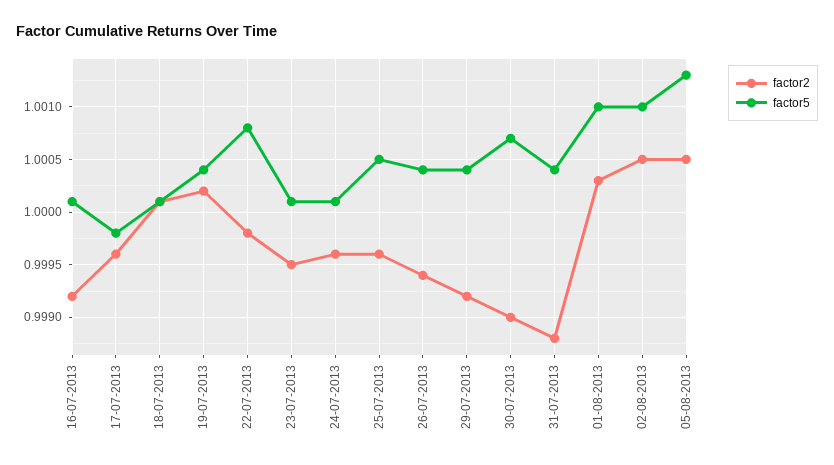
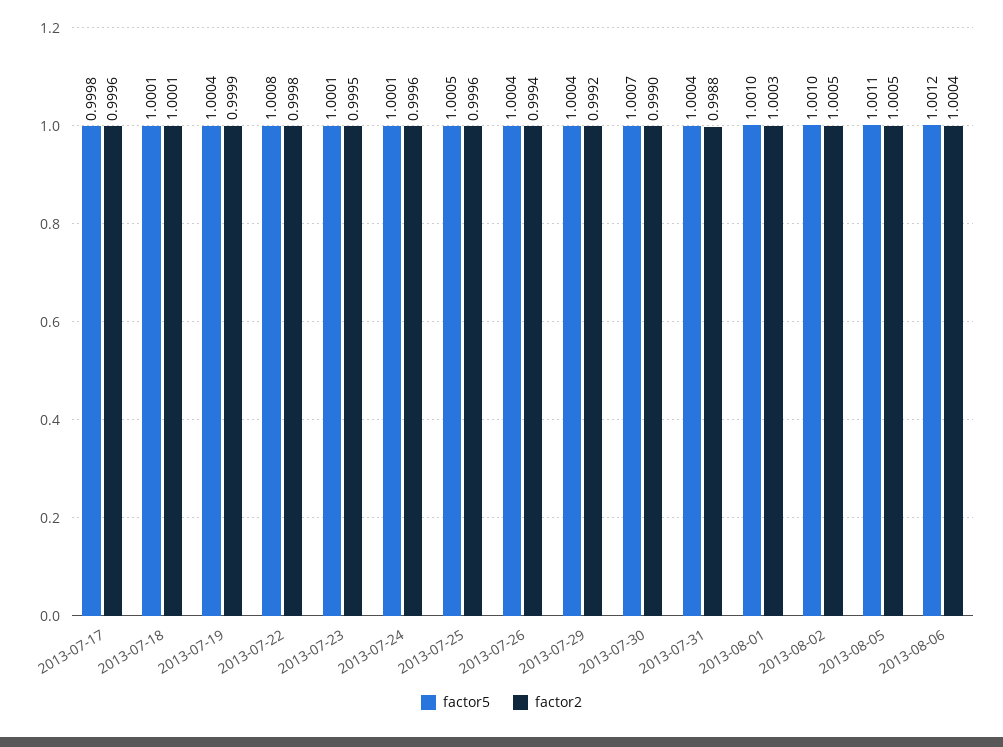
factor2, 16-07-2013: 0.9992 -> none
factor5, 16-07-2013: 1.0001 -> none
factor2, 19-07-2013: 1.0002 -> 0.9999
factor5, 05-08-2013: 1.0013 -> 1.0011
factor5, 2013-08-06: none -> 1.0012
factor2, 2013-08-06: none -> 1.0004

